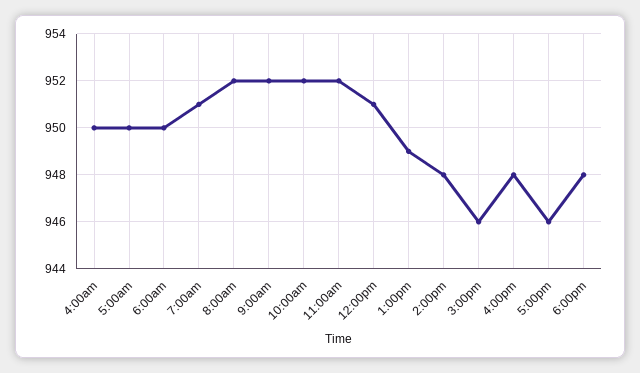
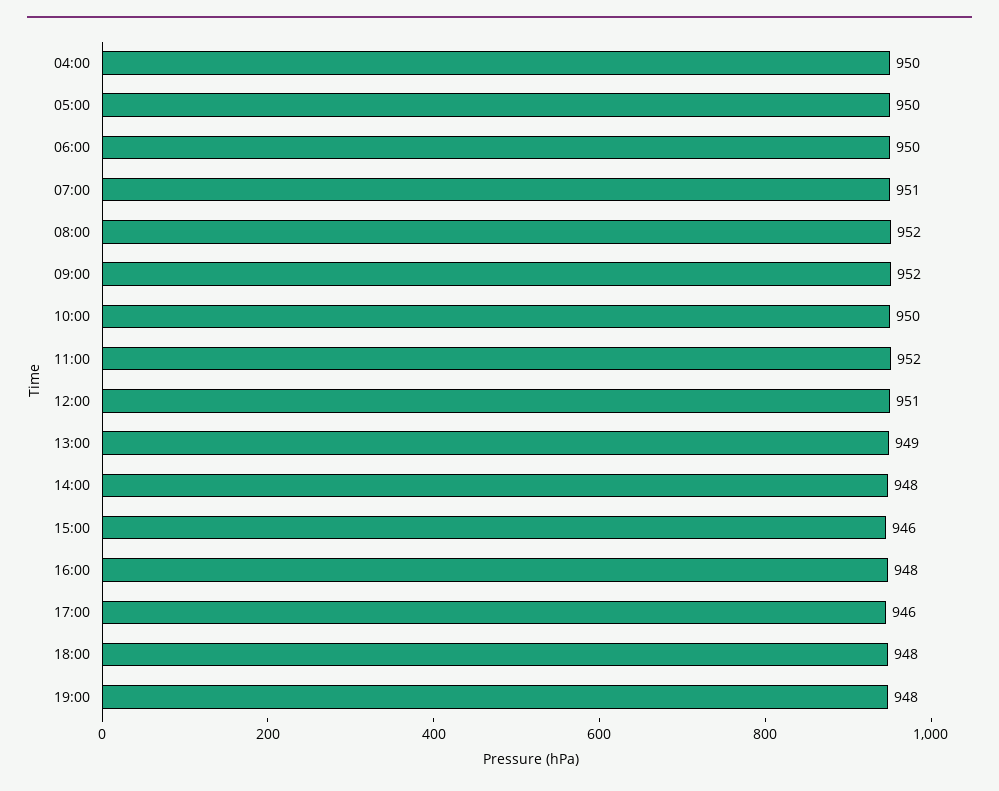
10:00am: 952 -> 950
19:00: none -> 948

